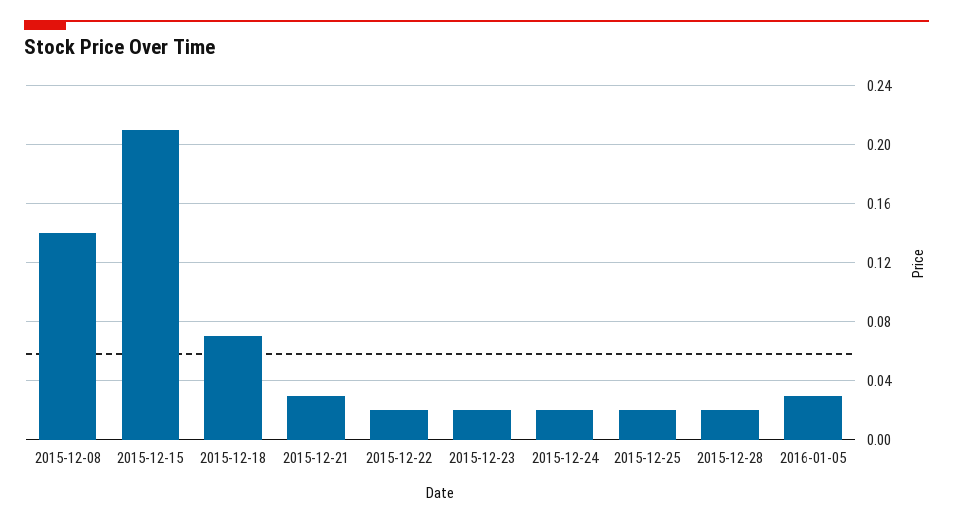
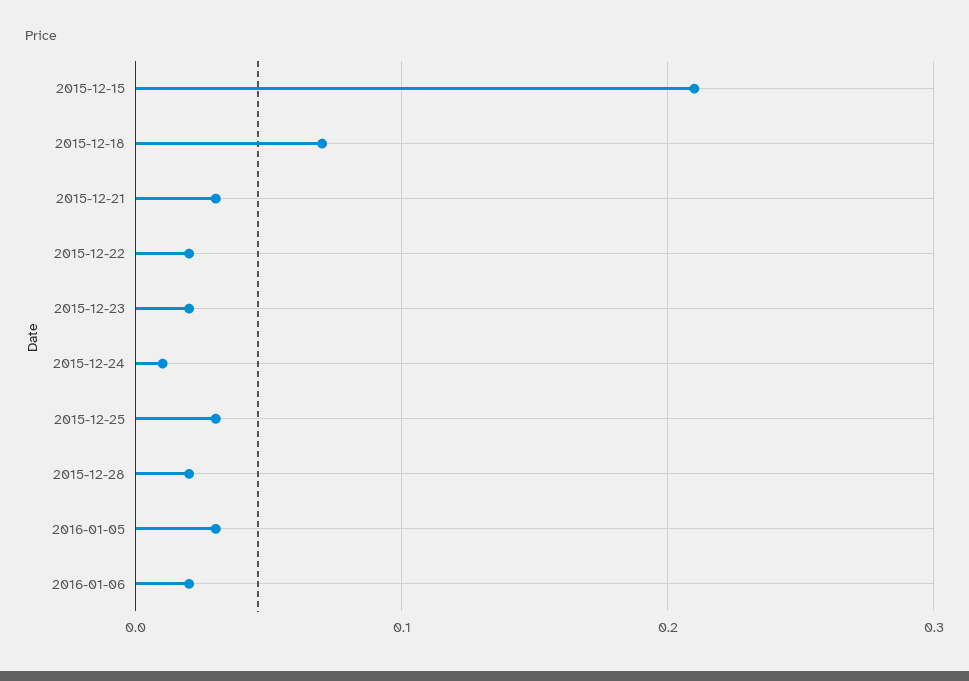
2015-12-08: 0.14 -> none
2015-12-24: 0.02 -> 0.01
2015-12-25: 0.02 -> 0.03
2016-01-06: none -> 0.02

